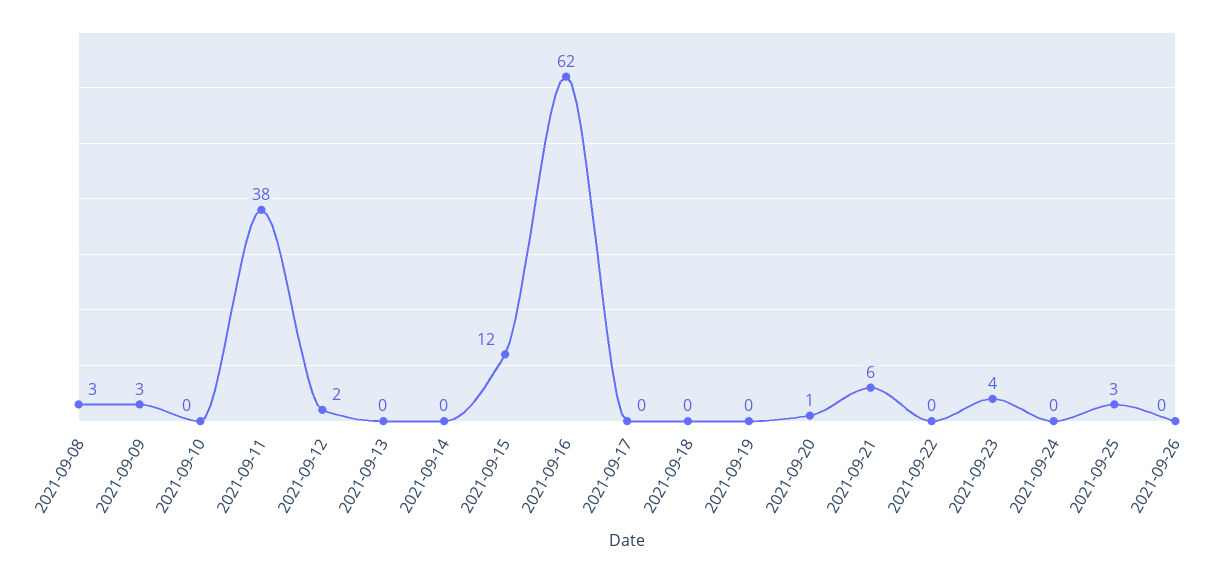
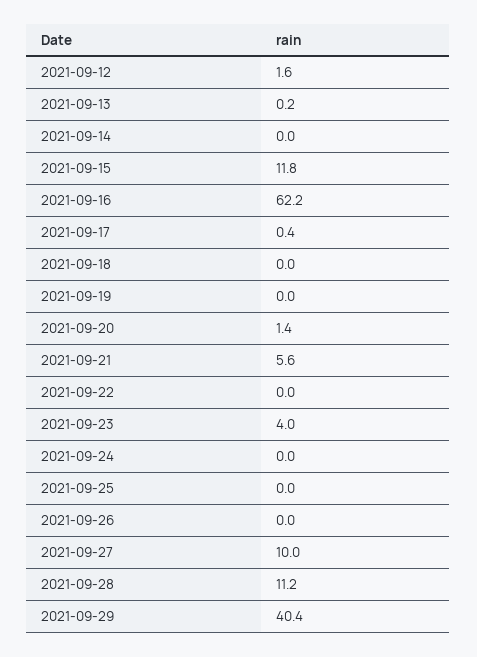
2021-09-08: 3 -> none
2021-09-09: 3 -> none
2021-09-10: 0 -> none
2021-09-11: 38 -> none
2021-09-25: 3 -> 0
2021-09-27: none -> 10
2021-09-28: none -> 11.2
2021-09-29: none -> 40.4

